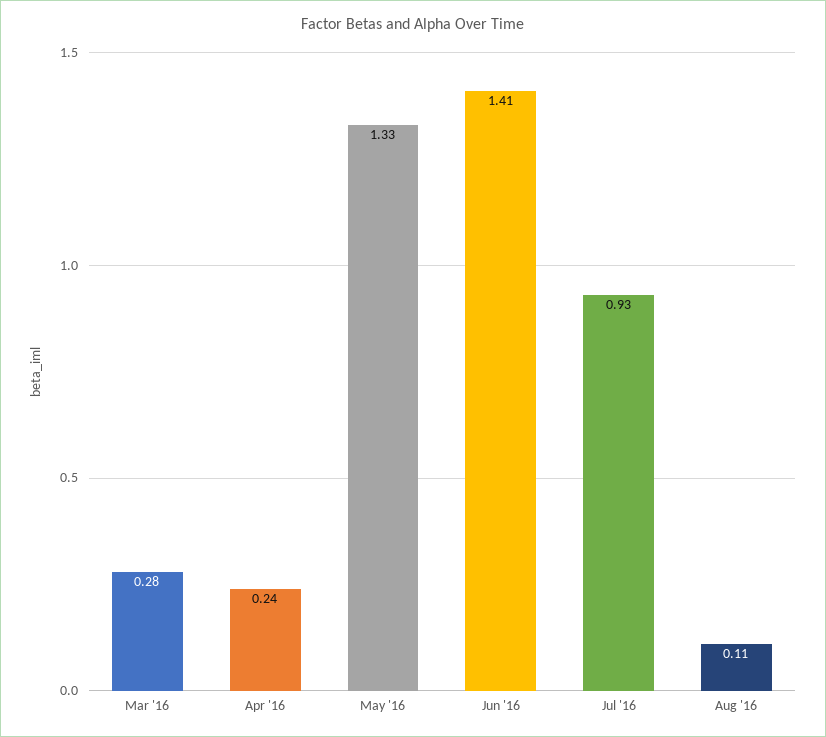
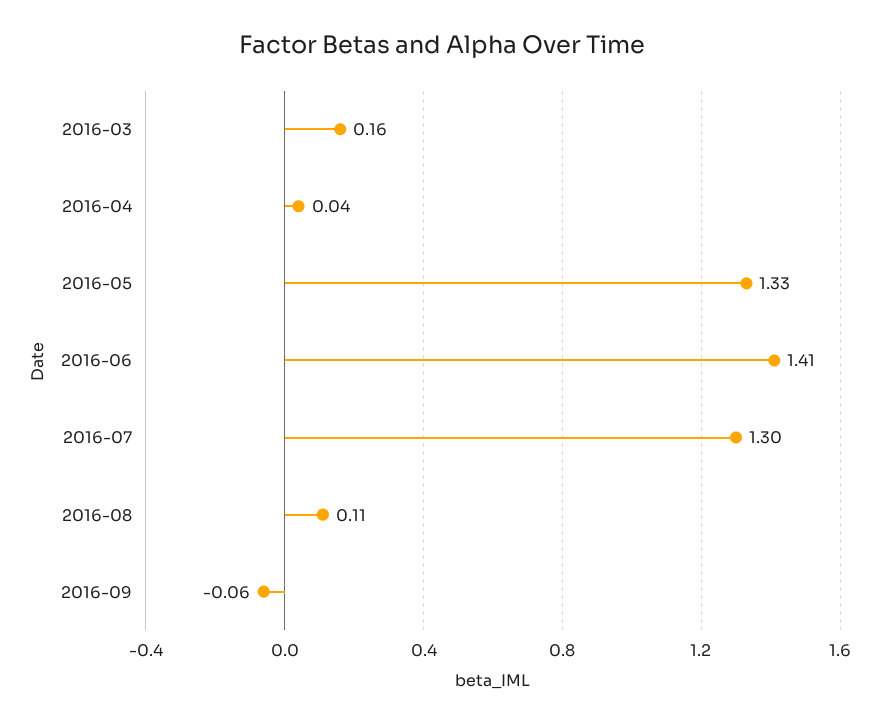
Mar '16: 0.28 -> 0.16
Apr '16: 0.24 -> 0.04
Jul '16: 0.93 -> 1.3
2016-09: none -> -0.06

